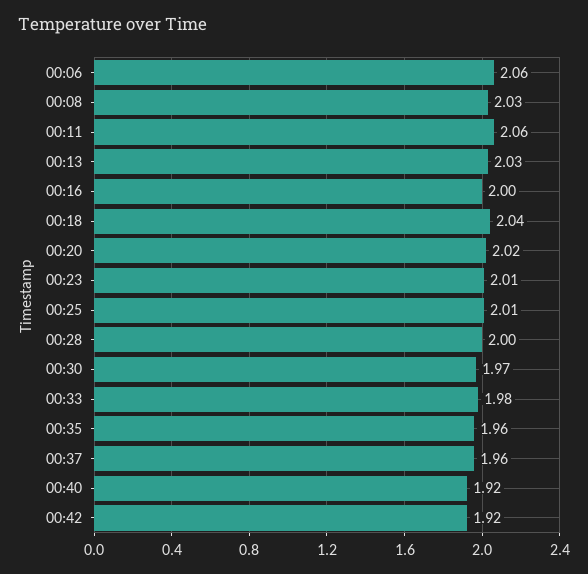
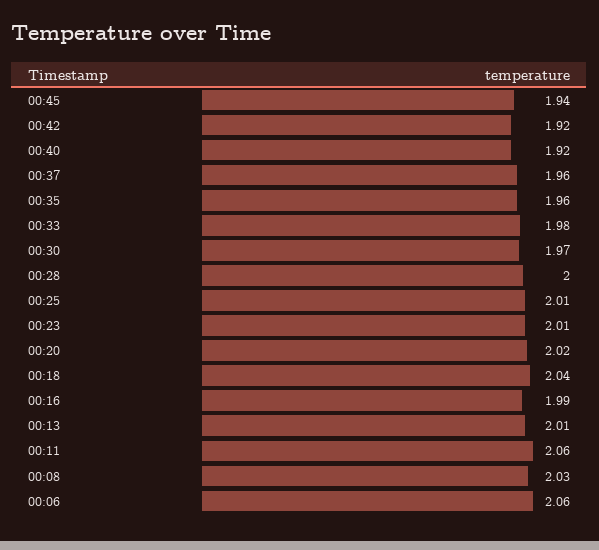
00:13: 2.03 -> 2.01
00:16: 2 -> 1.99
00:45: none -> 1.94

